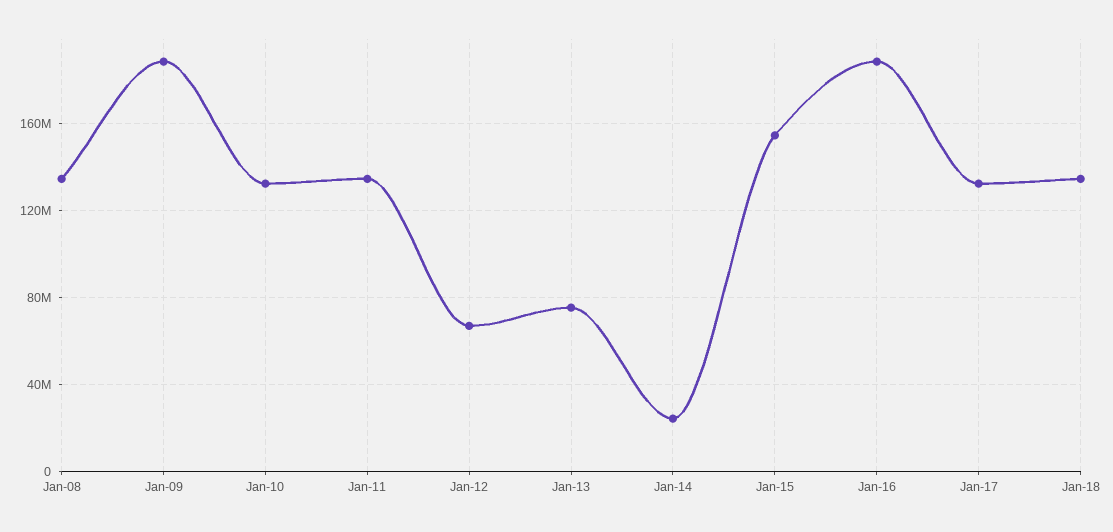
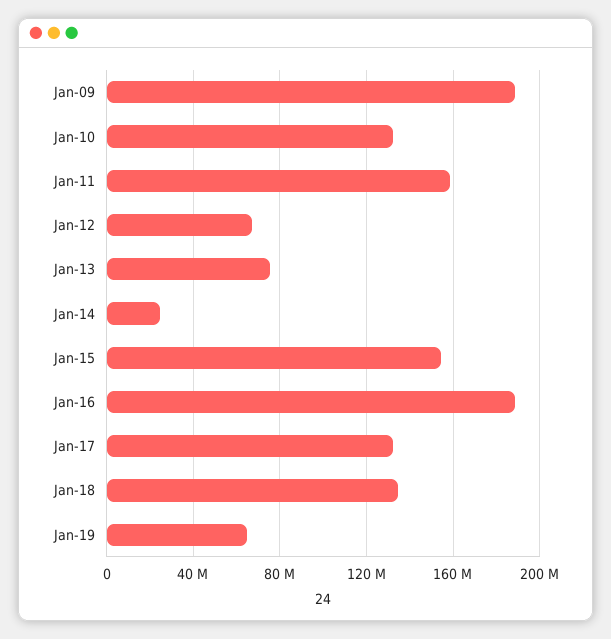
Jan-08: 135000000 -> none
Jan-11: 135000000 -> 160000000
Jan-19: none -> 65000000

